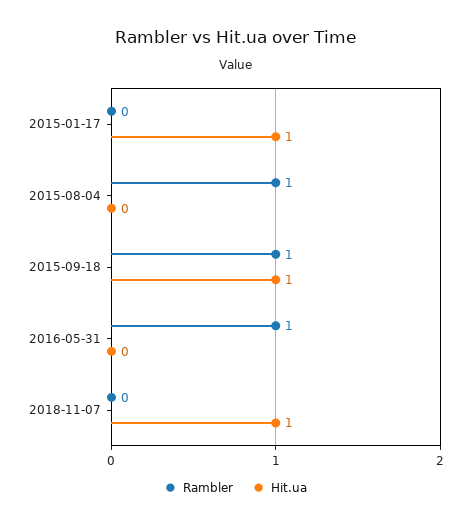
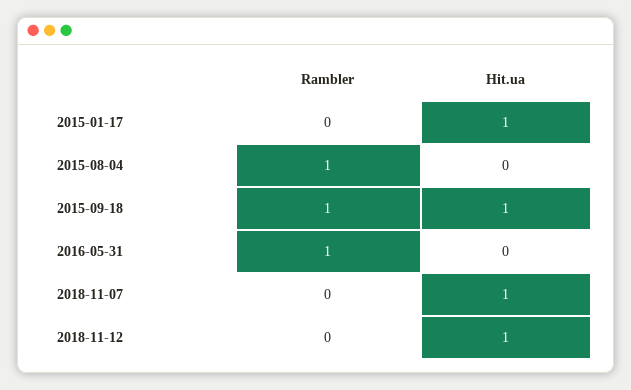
Rambler, 2018-11-12: none -> 0
Hit.ua, 2018-11-12: none -> 1

